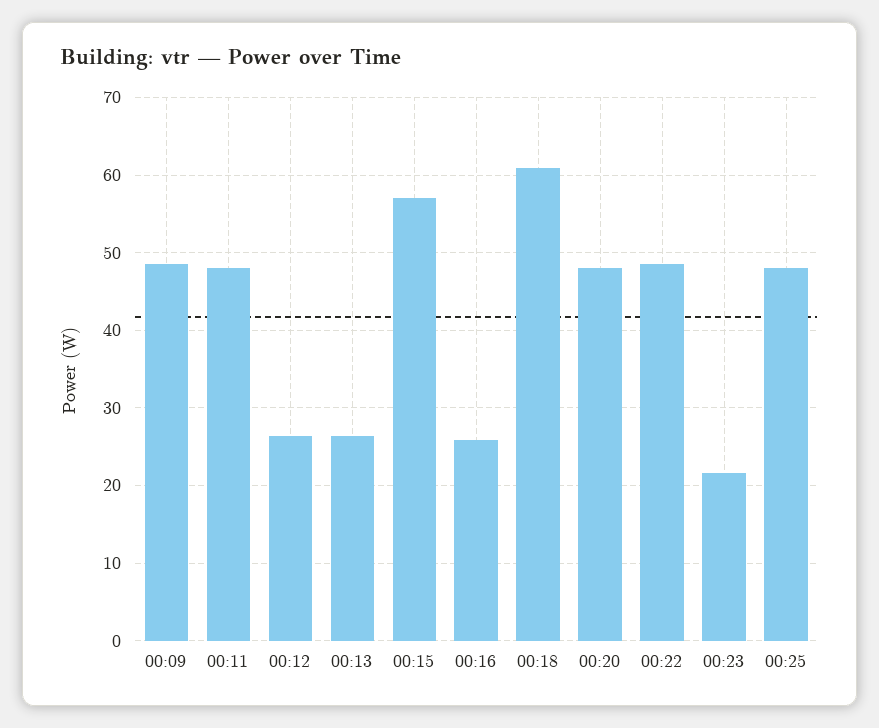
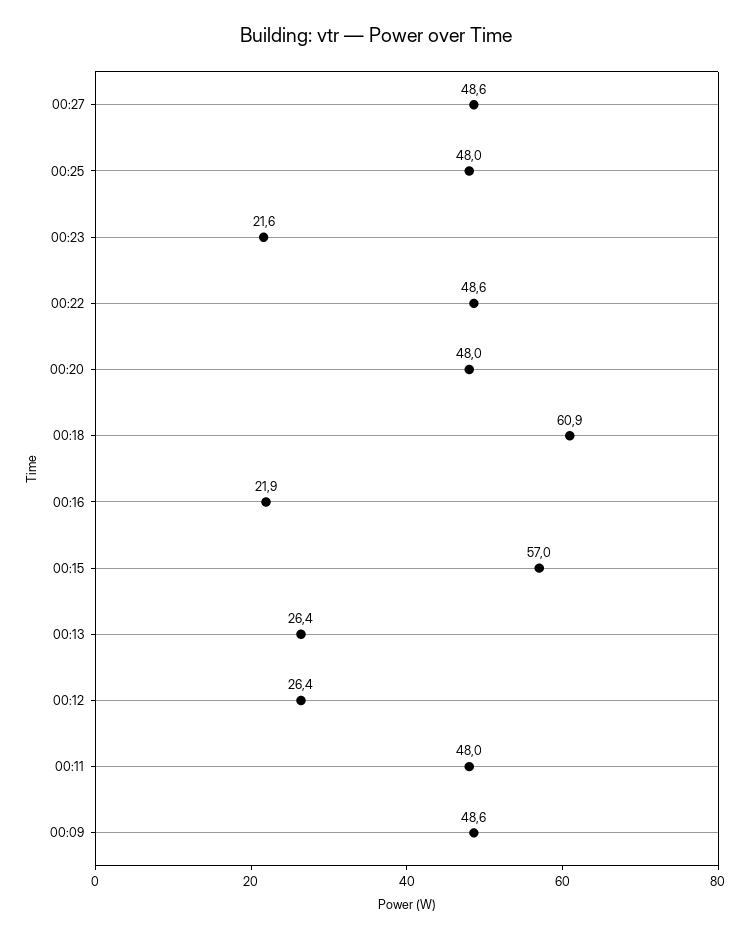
00:16: 26 -> 21.9
00:27: none -> 48.6

